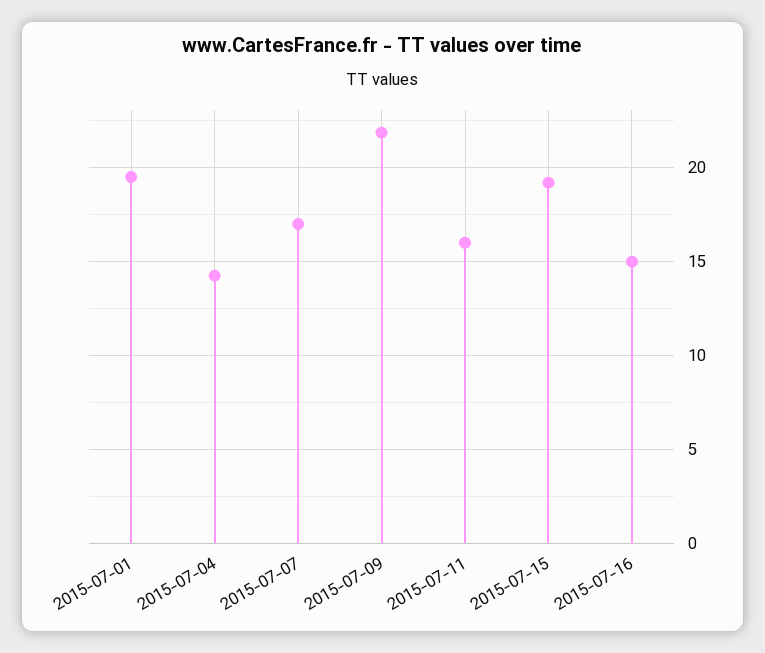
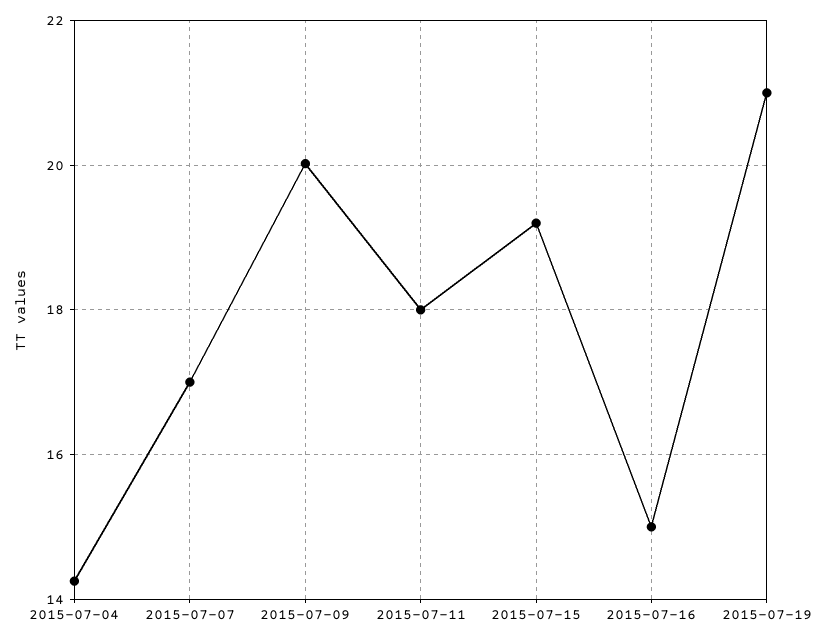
2015-07-01: 19.5 -> none
2015-07-09: 22 -> 20
2015-07-11: 16 -> 18
2015-07-19: none -> 21

